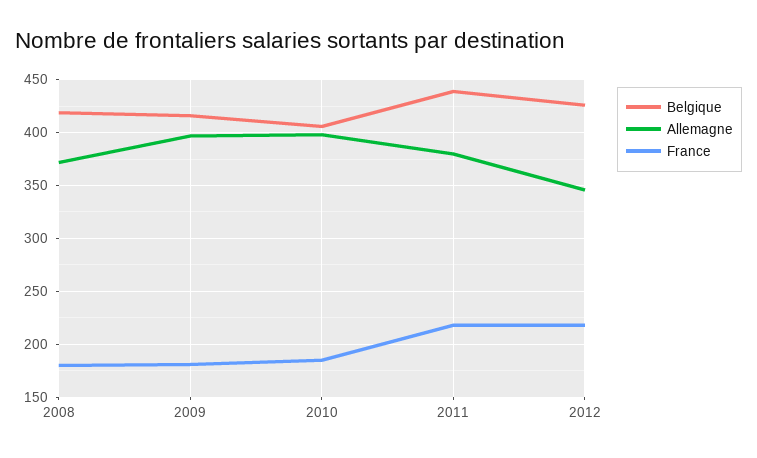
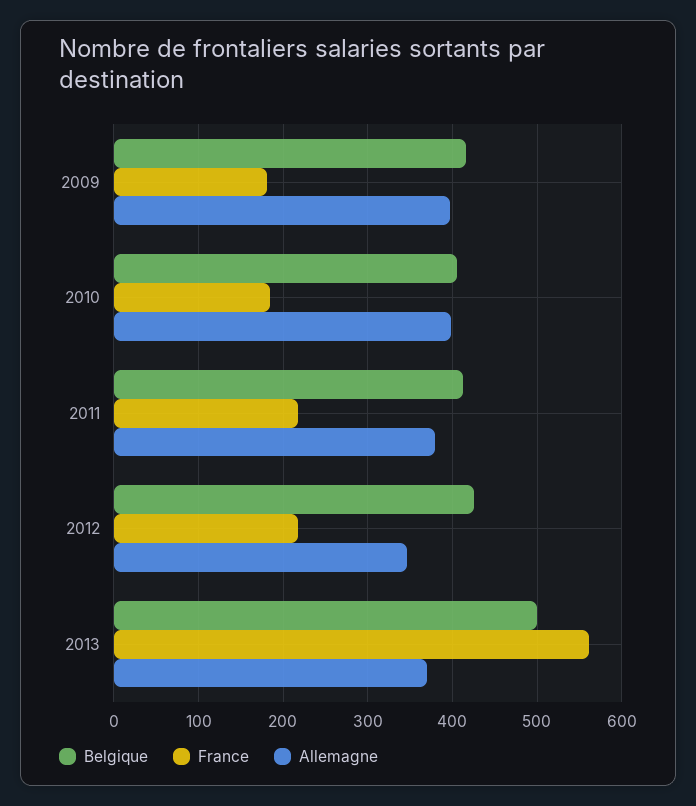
Belgique, 2008: 420 -> none
Allemagne, 2008: 370 -> none
France, 2008: 180 -> none
Belgique, 2011: 440 -> 410
Belgique, 2013: none -> 500
France, 2013: none -> 560
Allemagne, 2013: none -> 370

